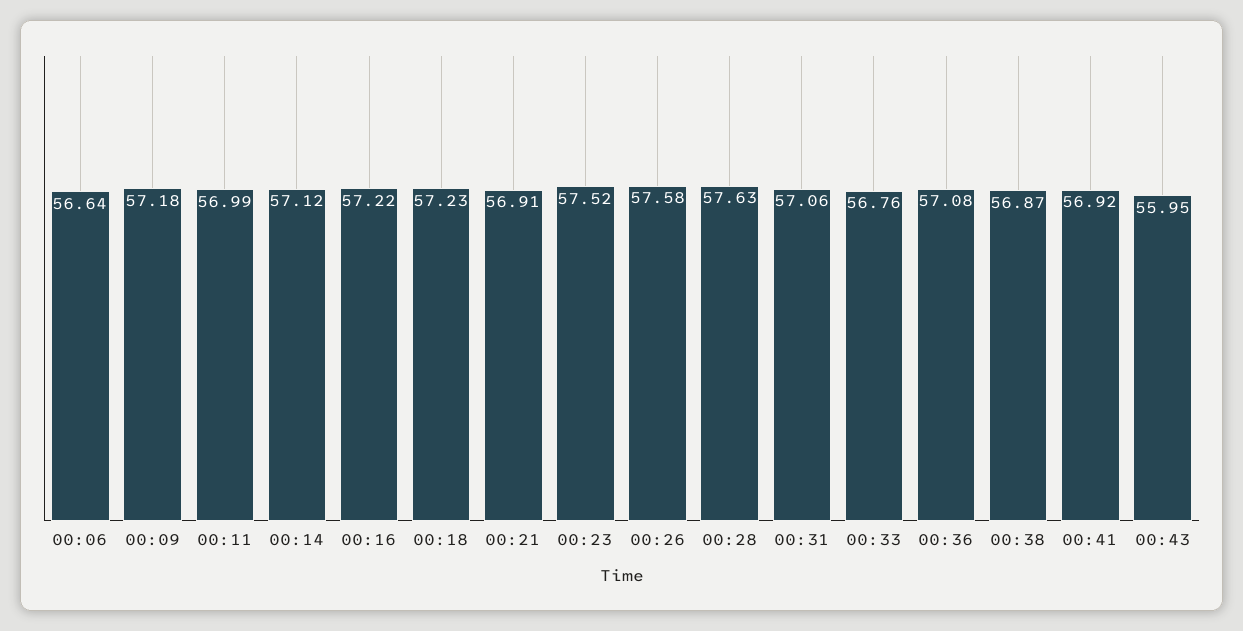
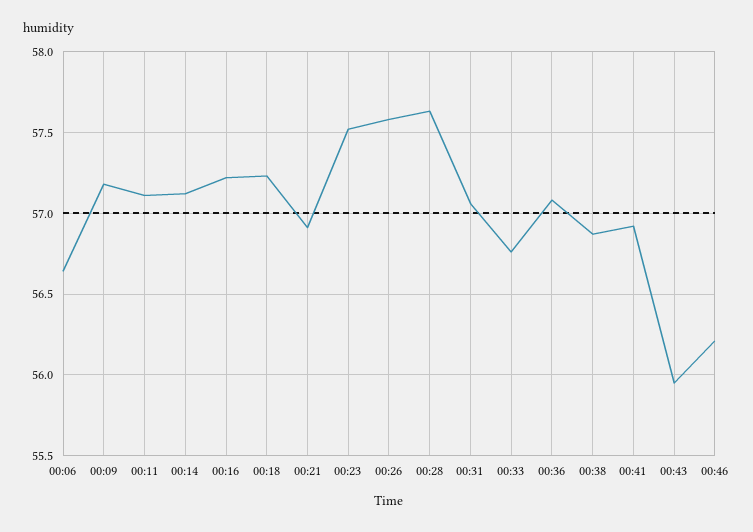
00:11: 56.99 -> 57.1
00:46: none -> 56.2

